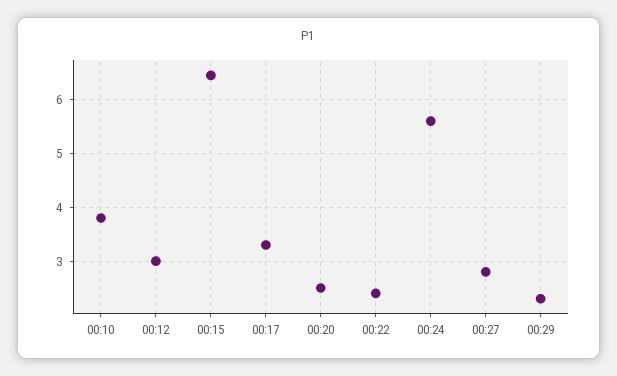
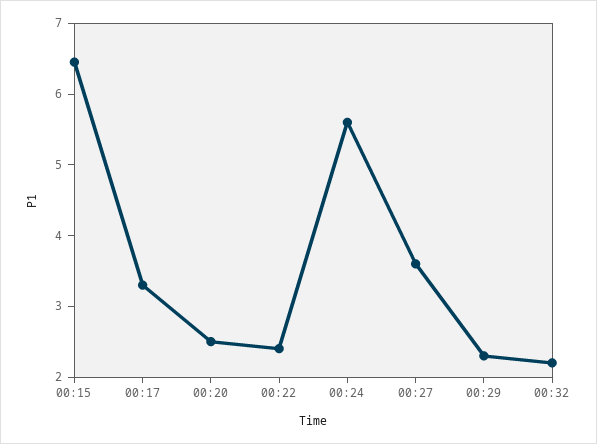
00:10: 3.8 -> none
00:12: 3 -> none
00:27: 2.8 -> 3.6
00:32: none -> 2.2

